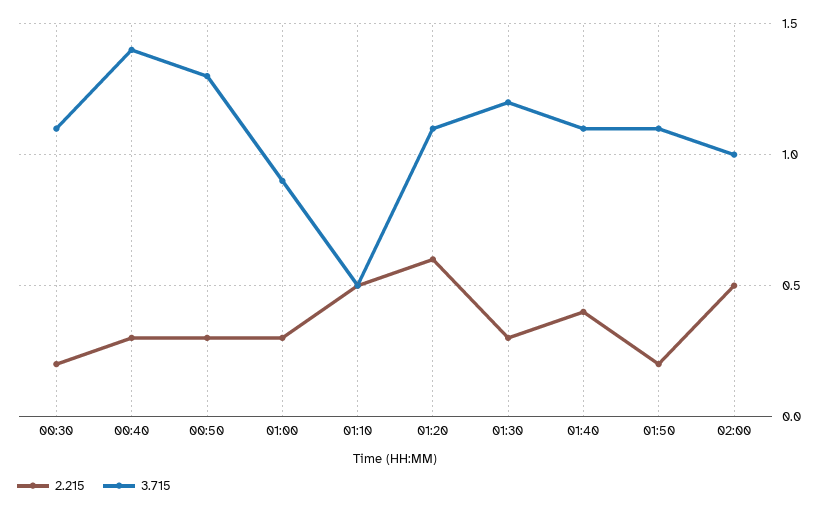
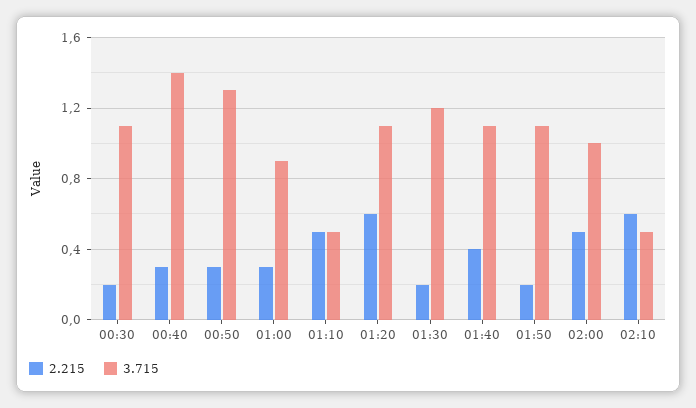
2.215, 01:30: 0.3 -> 0.2
2.215, 02:10: none -> 0.6
3.715, 02:10: none -> 0.5

